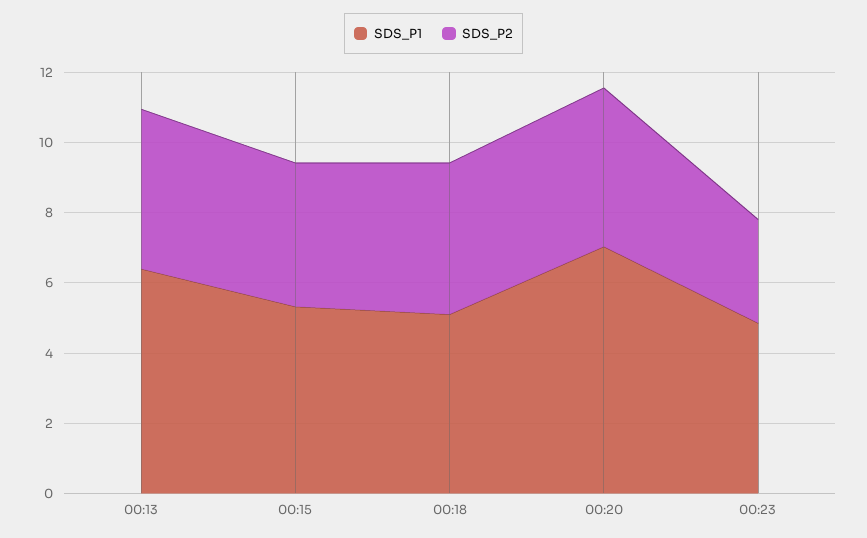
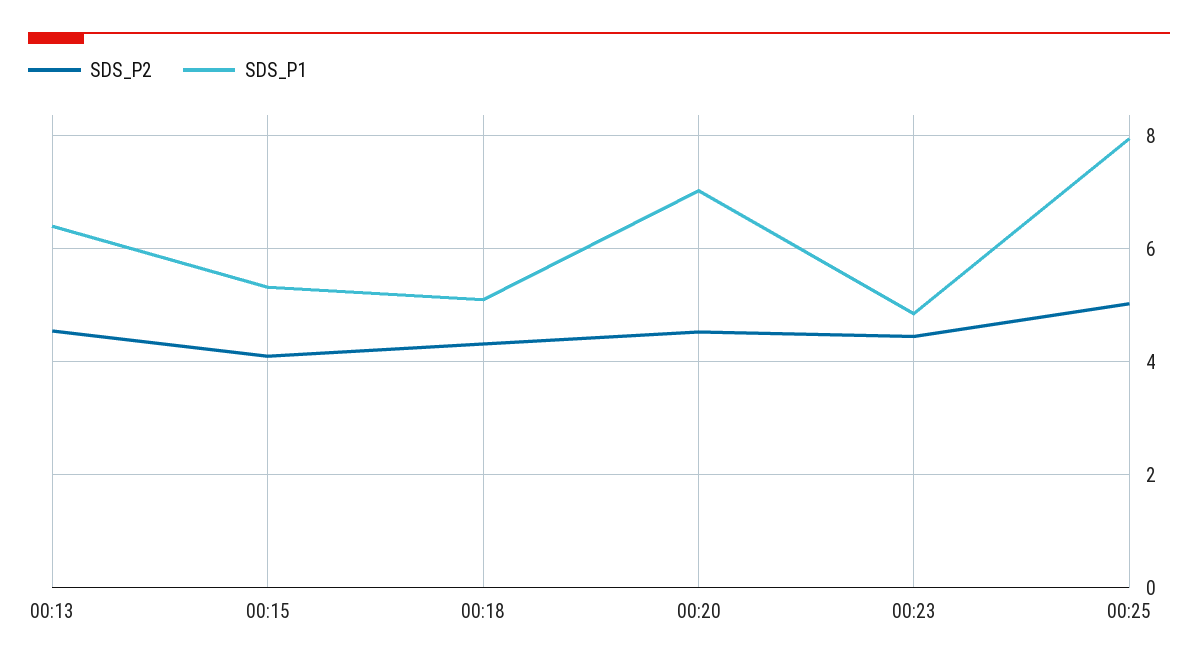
SDS_P2, 00:23: 3 -> 4.4
SDS_P2, 00:25: none -> 5
SDS_P1, 00:25: none -> 8

